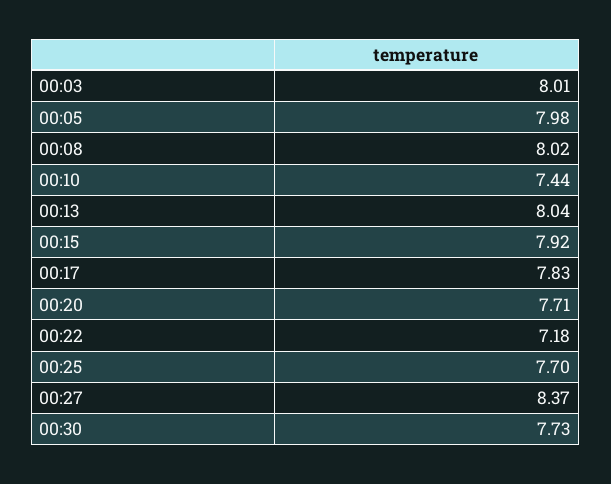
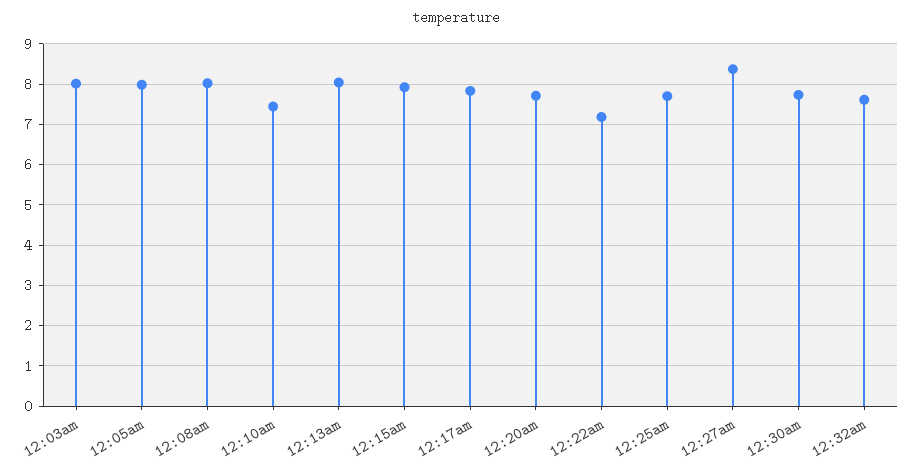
12:32am: none -> 7.6

